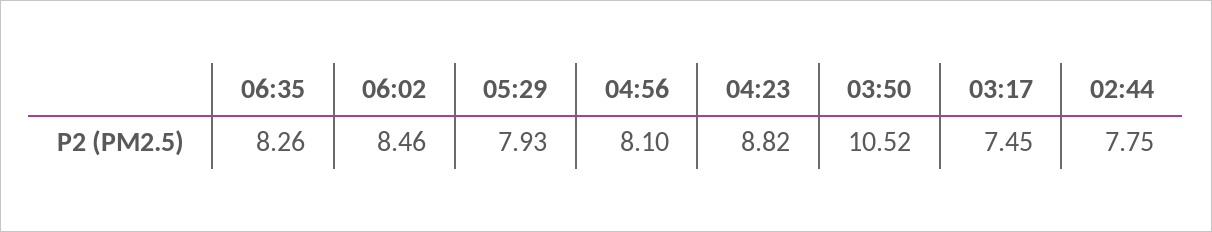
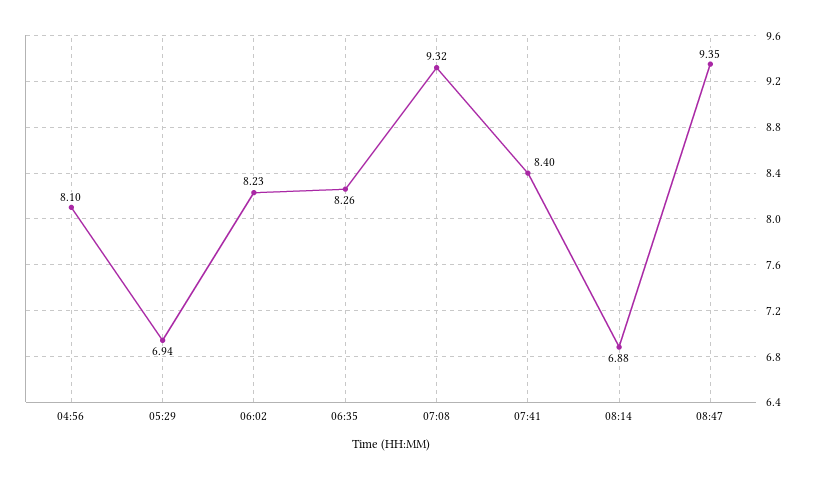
06:02: 8.46 -> 8.23
05:29: 7.93 -> 6.94
04:23: 8.82 -> none
03:50: 10.52 -> none
03:17: 7.45 -> none
02:44: 7.75 -> none
07:08: none -> 9.32
07:41: none -> 8.4
08:14: none -> 6.88
08:47: none -> 9.35

